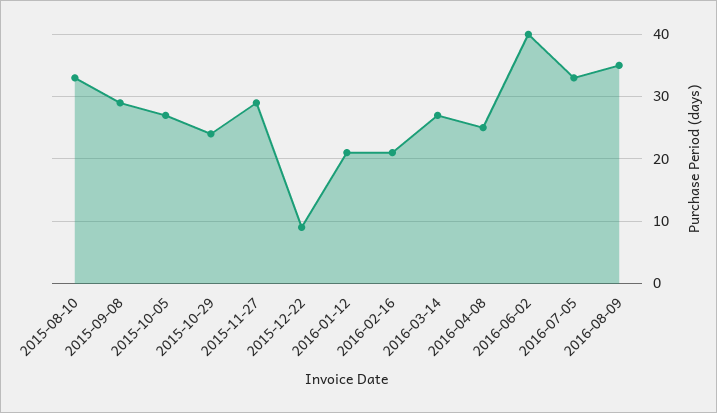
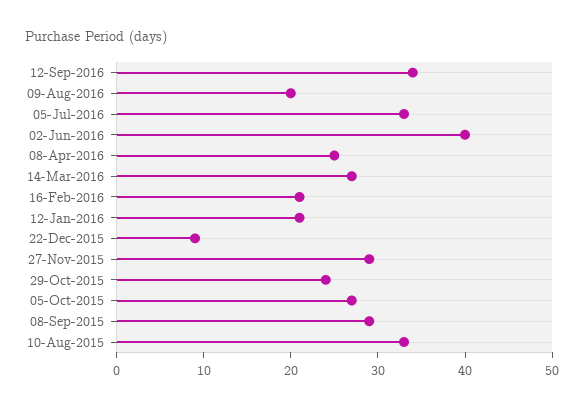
2016-08-09: 35 -> 20
12-Sep-2016: none -> 34

